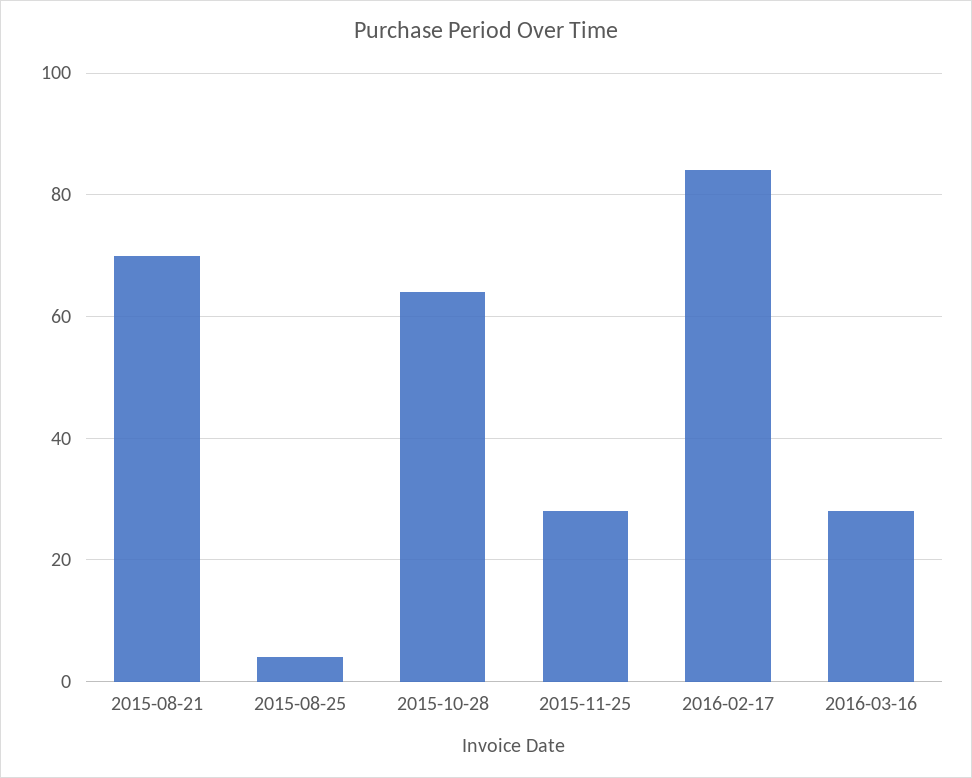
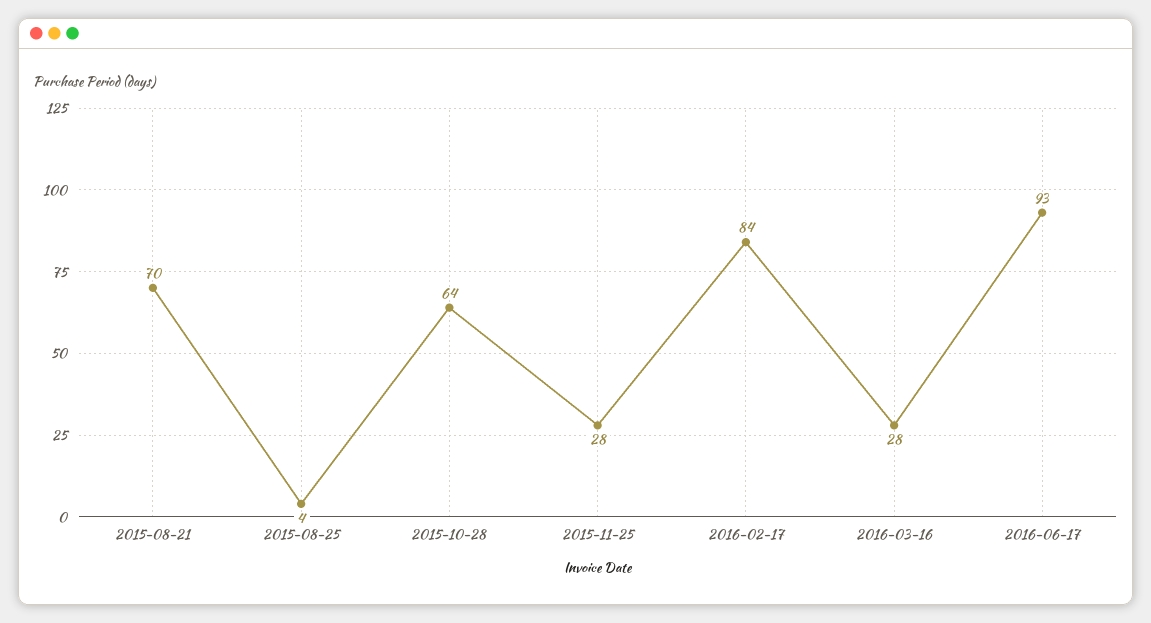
2016-06-17: none -> 93

